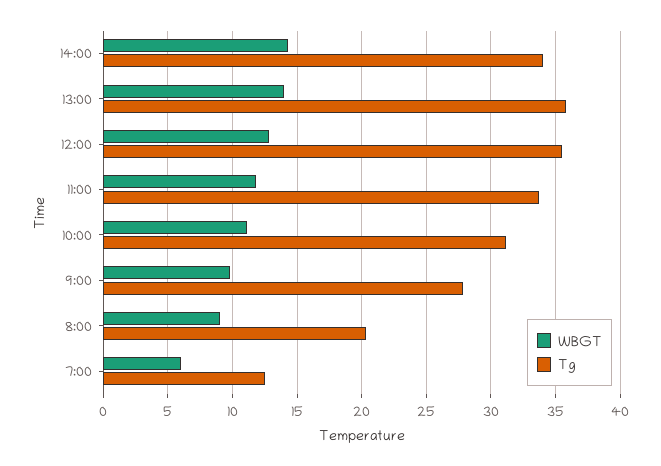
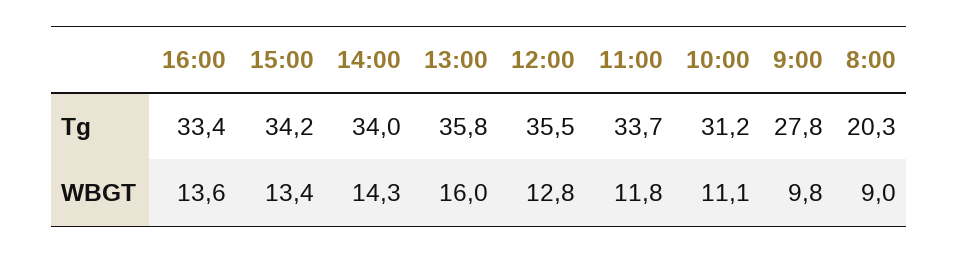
WBGT, 13:00: 14 -> 16
WBGT, 7:00: 6 -> none
Tg, 7:00: 12.5 -> none
Tg, 16:00: none -> 33.4
Tg, 15:00: none -> 34.2
WBGT, 16:00: none -> 13.6
WBGT, 15:00: none -> 13.4

